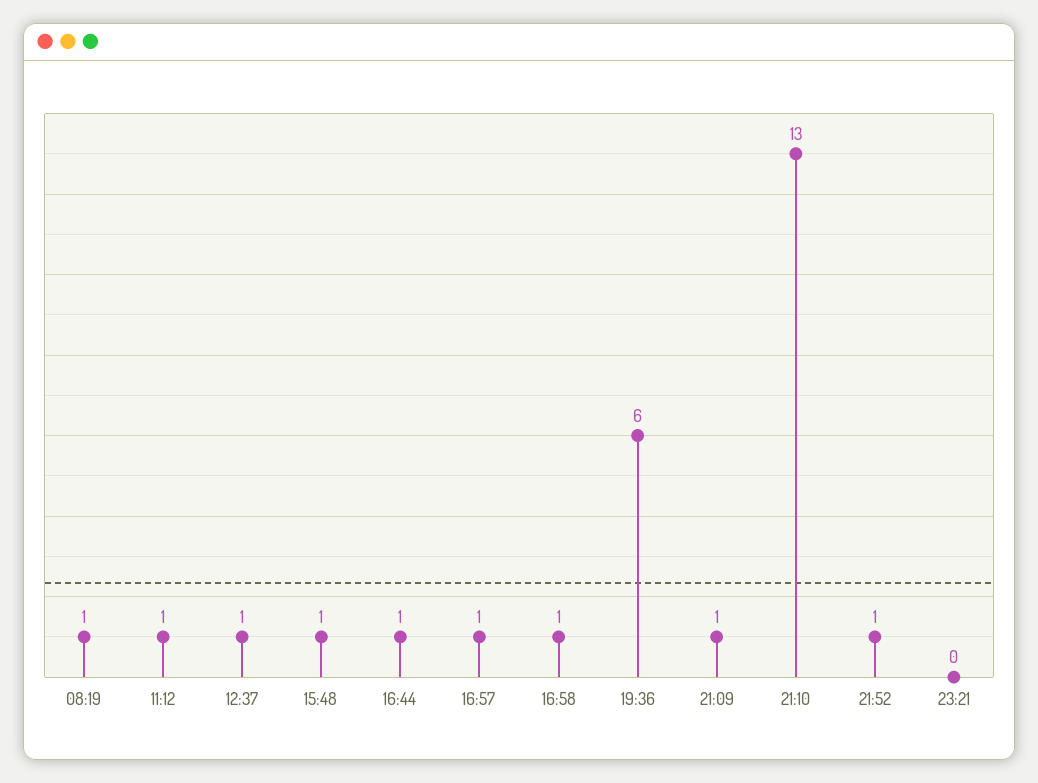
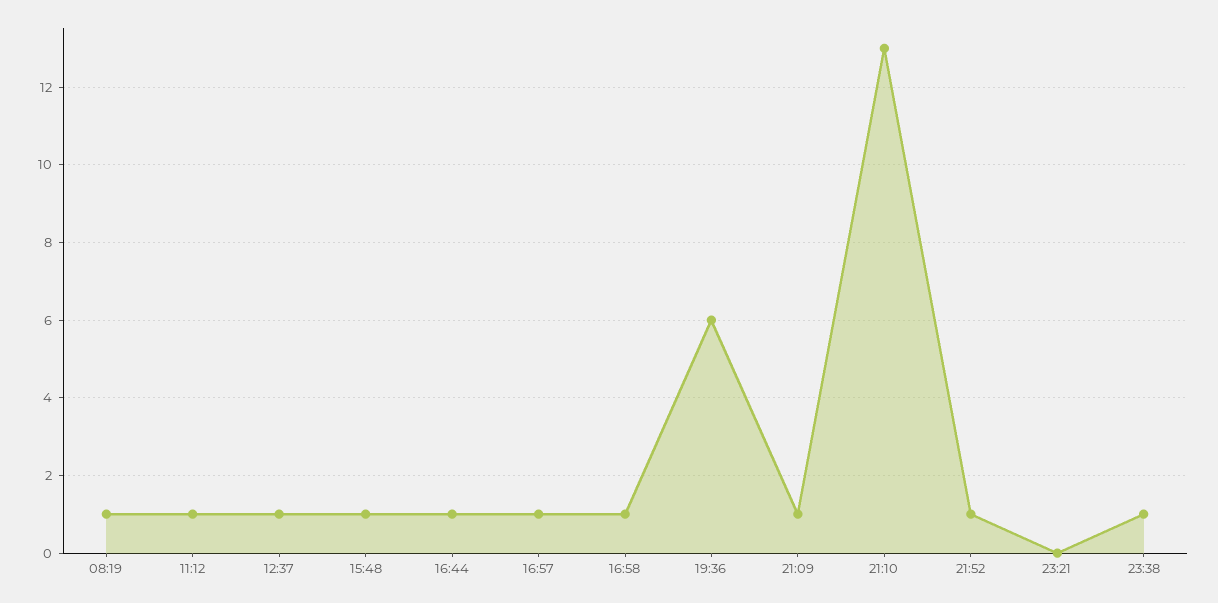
23:38: none -> 1

